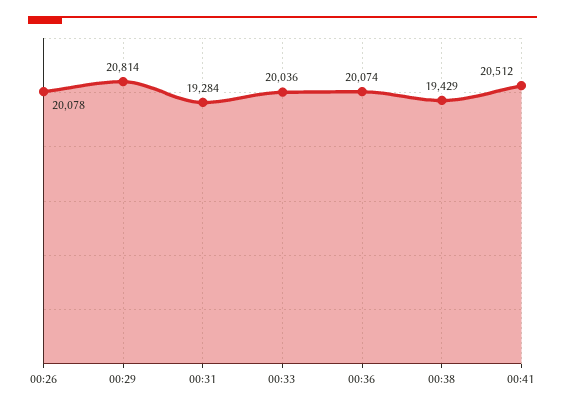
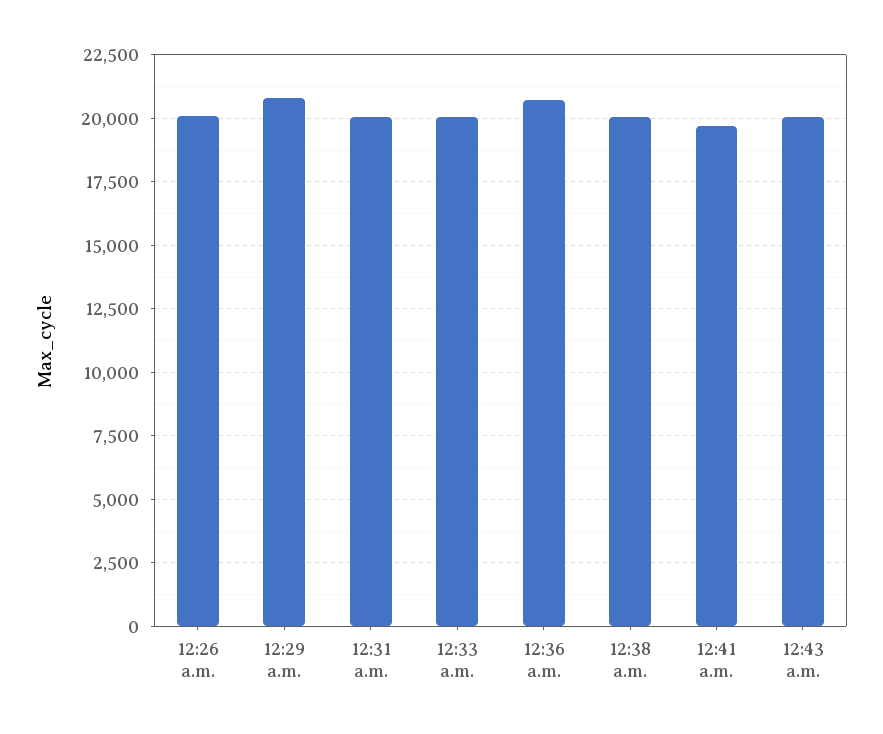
00:31: 19284 -> 20000
00:36: 20074 -> 20750
00:38: 19429 -> 20000
00:41: 20512 -> 19750
12:43 a.m.: none -> 20000

